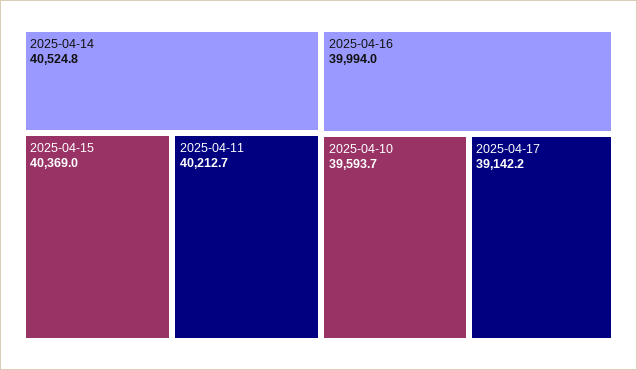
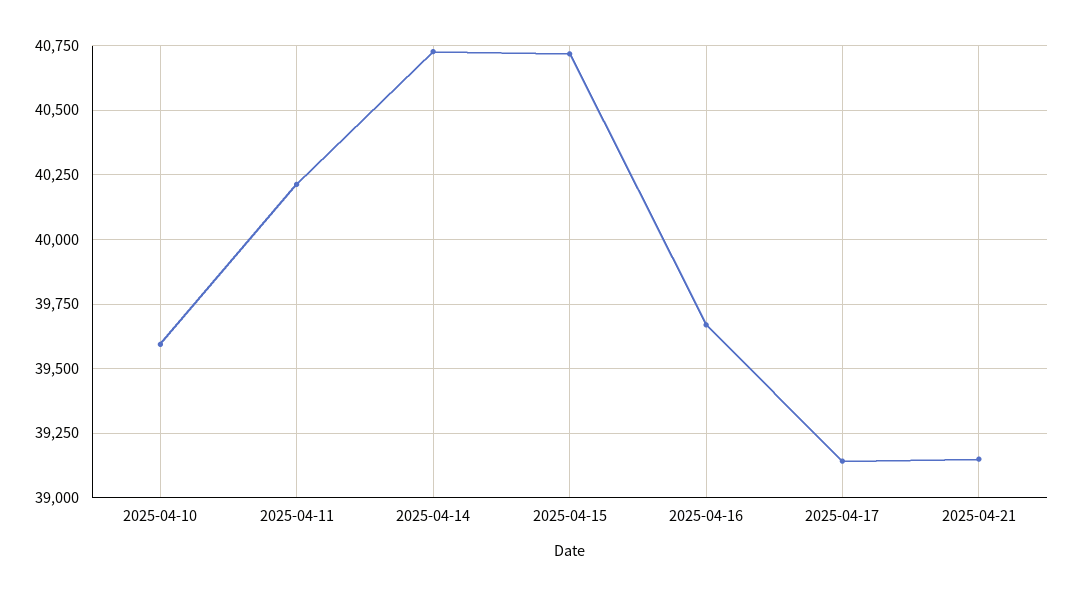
2025-04-14: 40524.8 -> 40725
2025-04-15: 40369 -> 40725
2025-04-16: 39994 -> 39675
2025-04-21: none -> 39150

